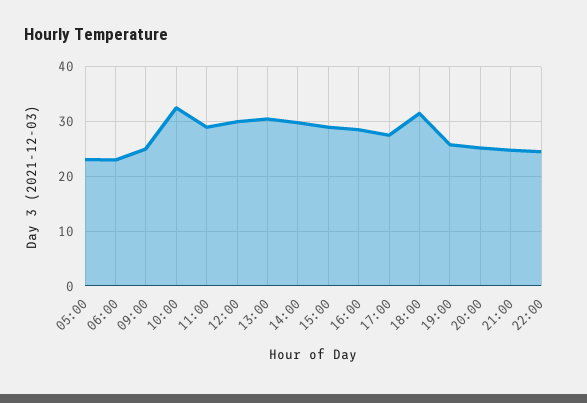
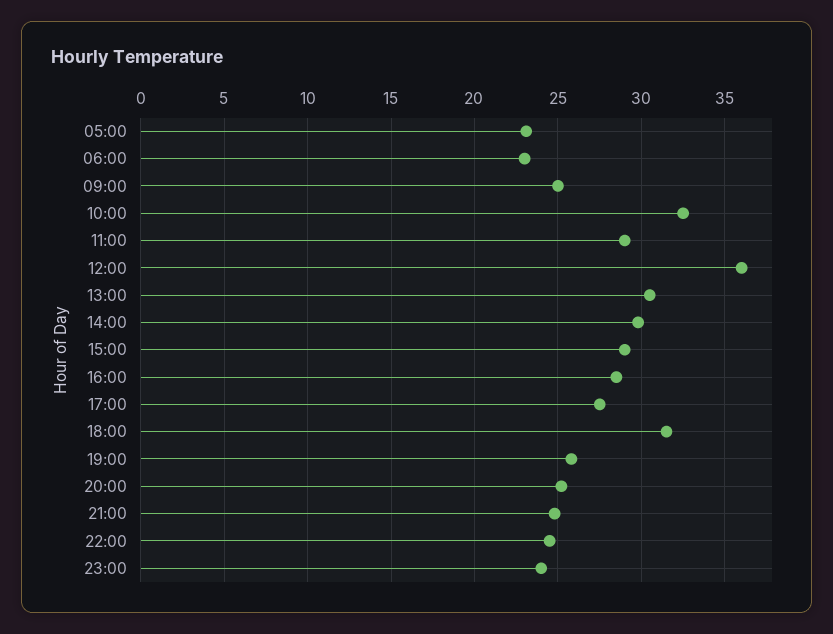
12:00: 30 -> 36
23:00: none -> 24

